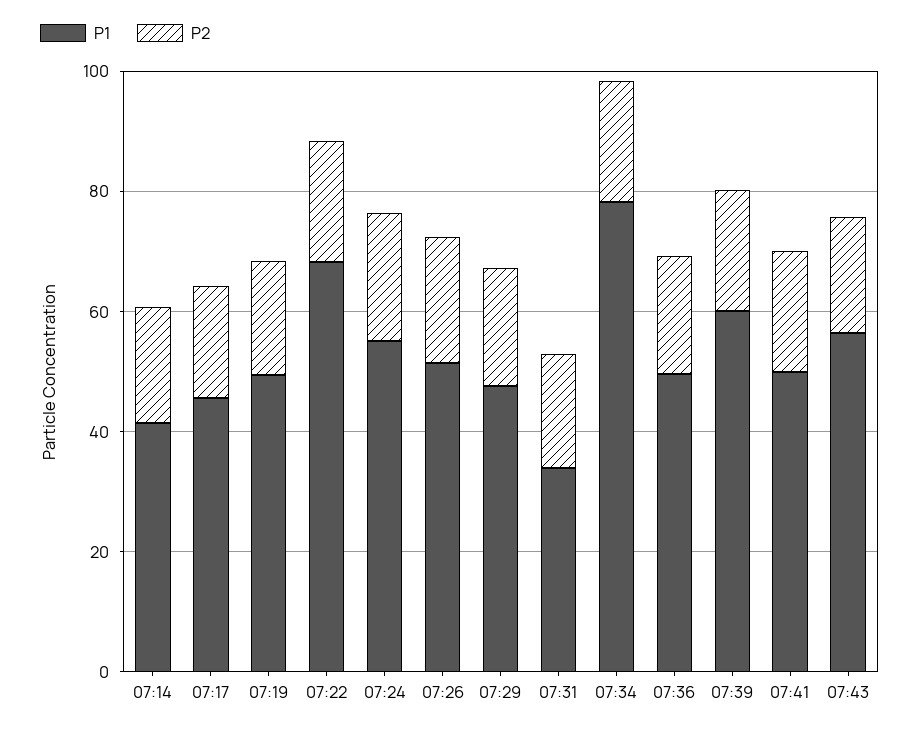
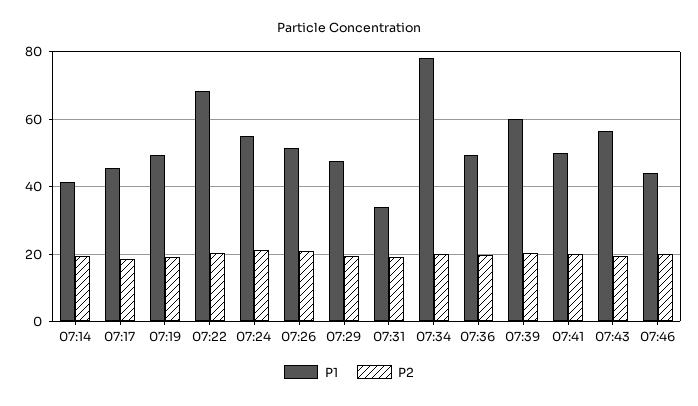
P1, 07:46: none -> 44
P2, 07:46: none -> 20

